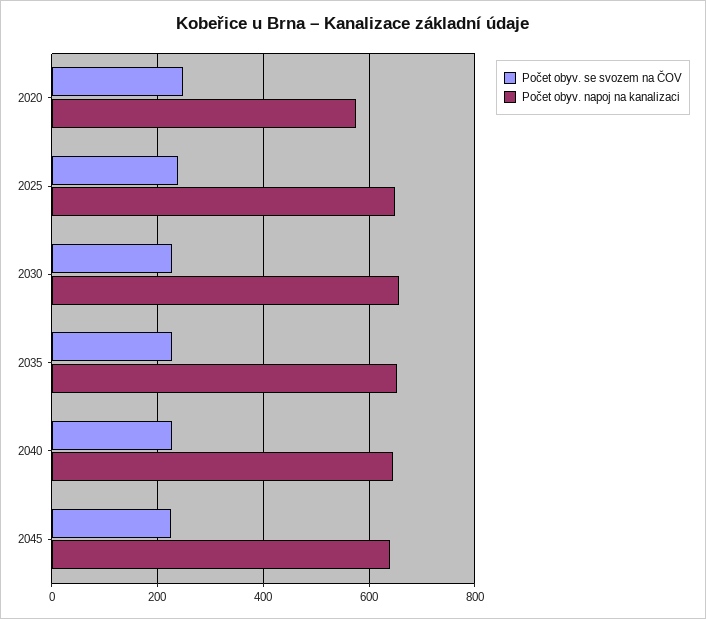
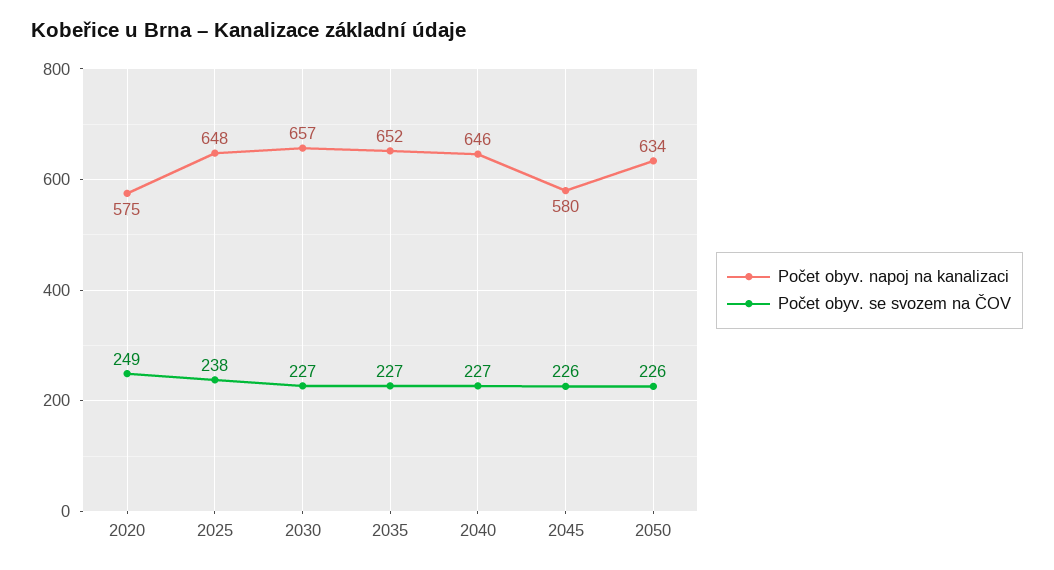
Počet obyv. napoj na kanalizaci, 2045: 640 -> 580
Počet obyv. napoj na kanalizaci, 2050: none -> 634
Počet obyv. se svozem na ČOV, 2050: none -> 226

